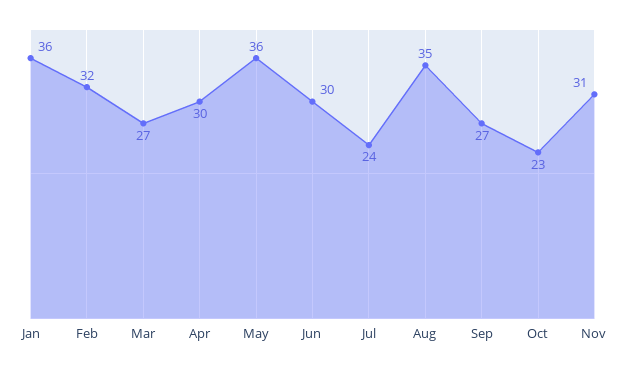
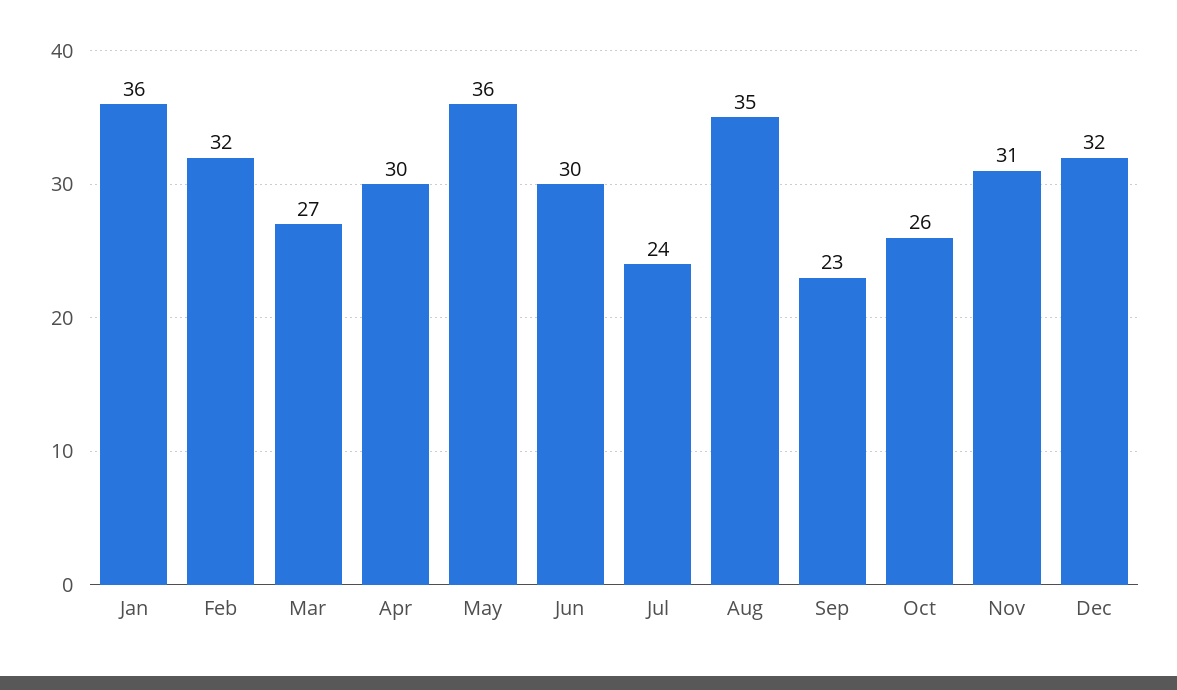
Sep: 27 -> 23
Oct: 23 -> 26
Dec: none -> 32

